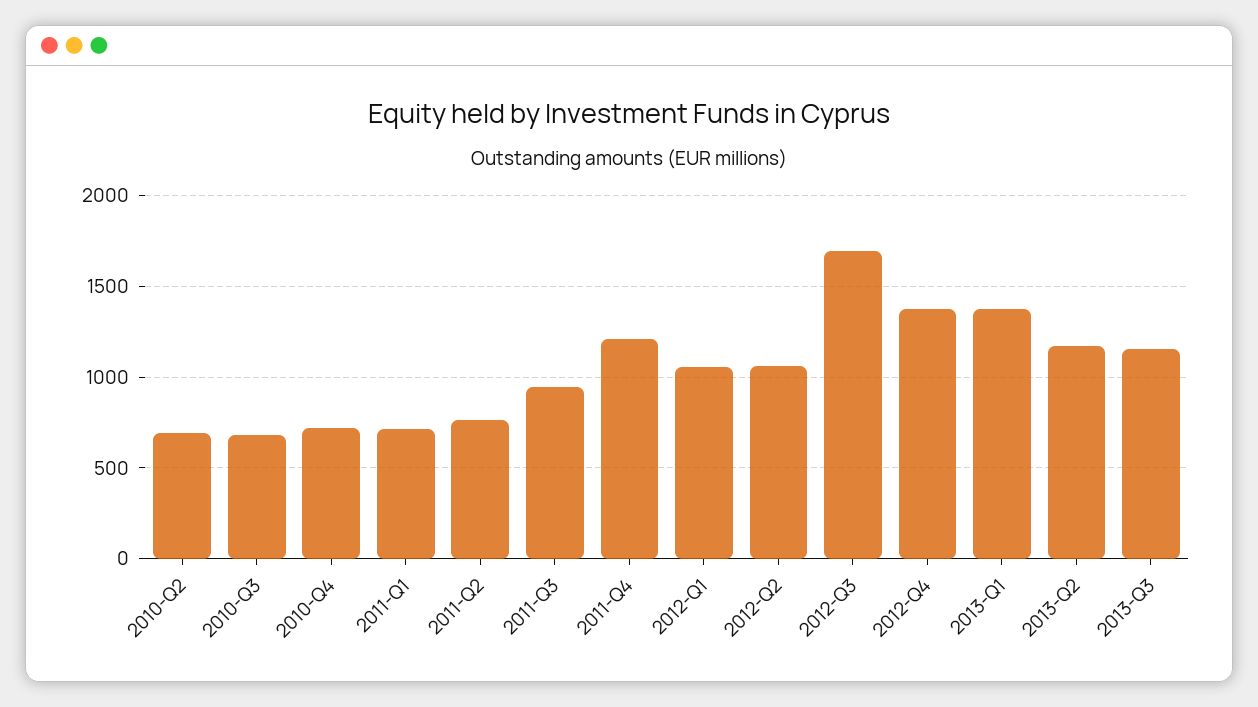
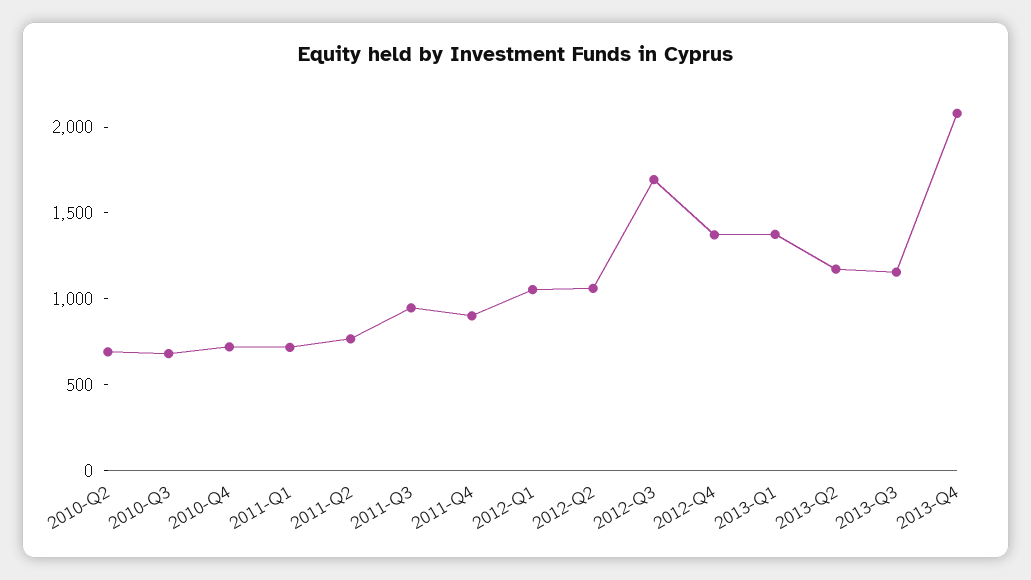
2011-Q4: 1200 -> 900
2013-Q4: none -> 2100

